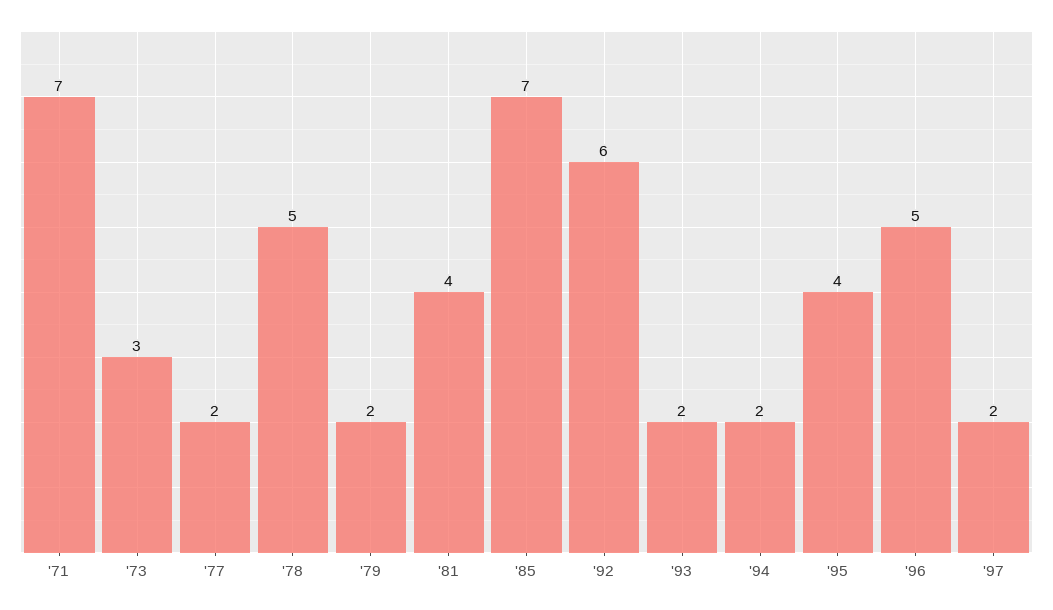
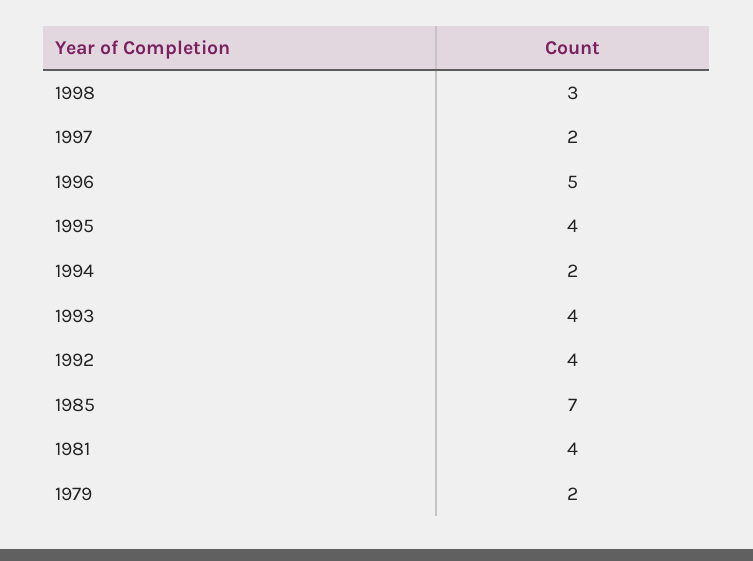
'71: 7 -> none
'73: 3 -> none
'77: 2 -> none
'78: 5 -> none
'92: 6 -> 4
'93: 2 -> 4
1998: none -> 3

